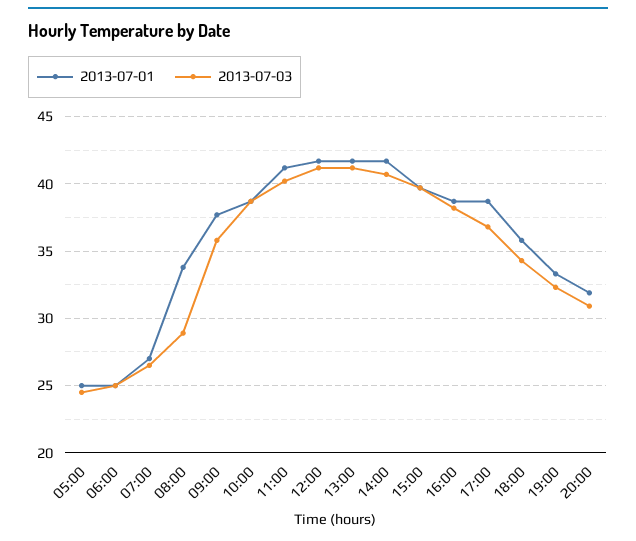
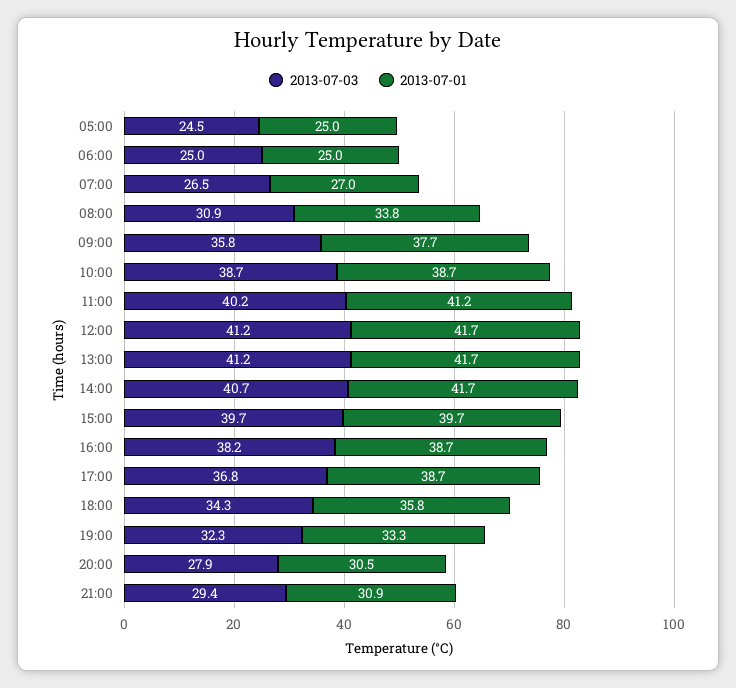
2013-07-03, 08:00: 29 -> 30.9
2013-07-01, 20:00: 32 -> 30.5
2013-07-03, 20:00: 31 -> 27.9
2013-07-03, 21:00: none -> 29.4
2013-07-01, 21:00: none -> 30.9

